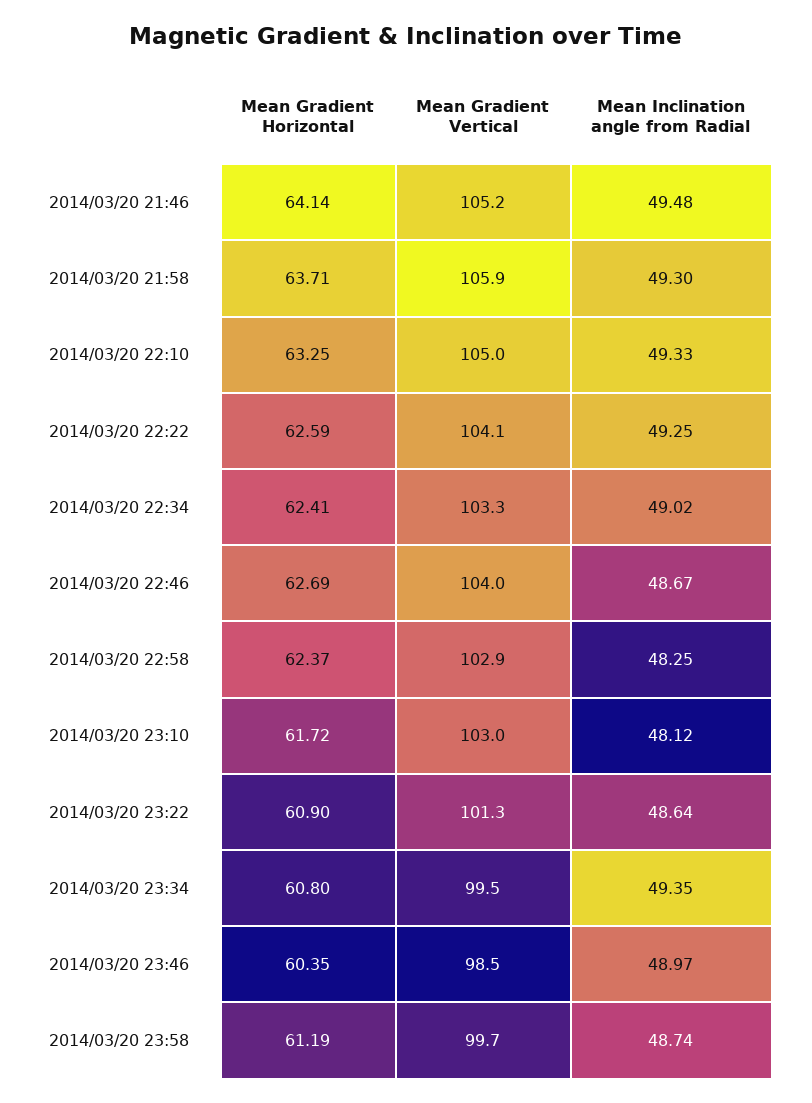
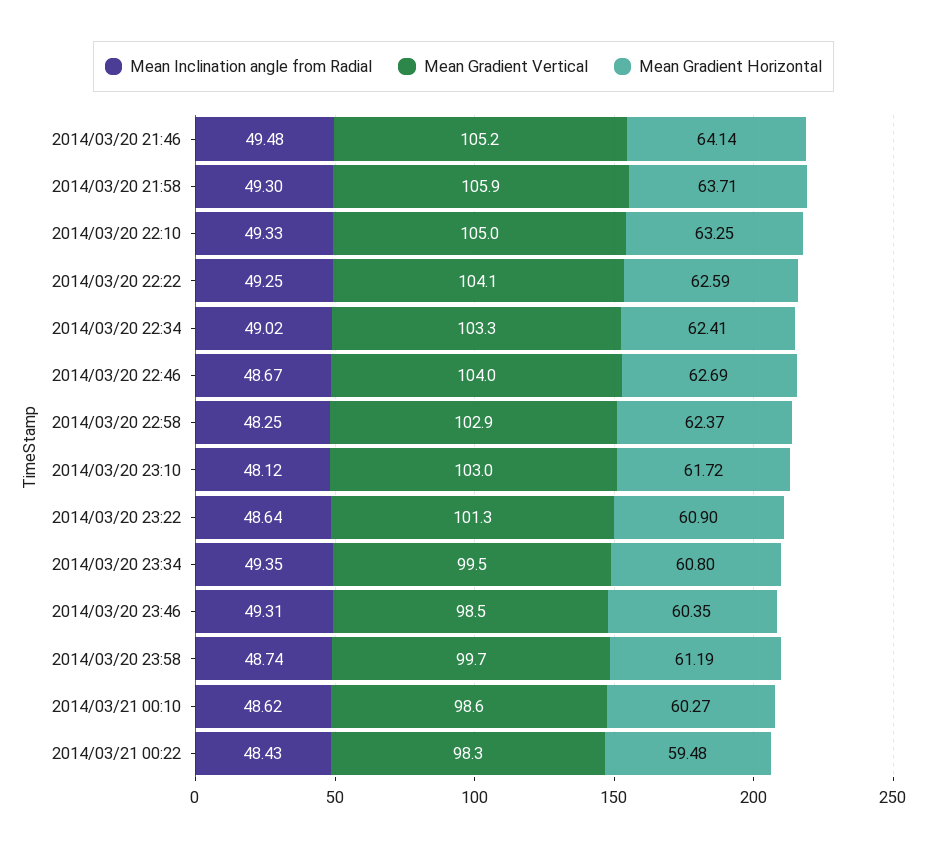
Mean Inclination angle from Radial, 2014/03/20 23:46: 48.97 -> 49.31
Mean Inclination angle from Radial, 2014/03/21 00:10: none -> 48.62
Mean Gradient Vertical, 2014/03/21 00:10: none -> 98.6
Mean Gradient Horizontal, 2014/03/21 00:10: none -> 60.27
Mean Inclination angle from Radial, 2014/03/21 00:22: none -> 48.43
Mean Gradient Vertical, 2014/03/21 00:22: none -> 98.3
Mean Gradient Horizontal, 2014/03/21 00:22: none -> 59.48

